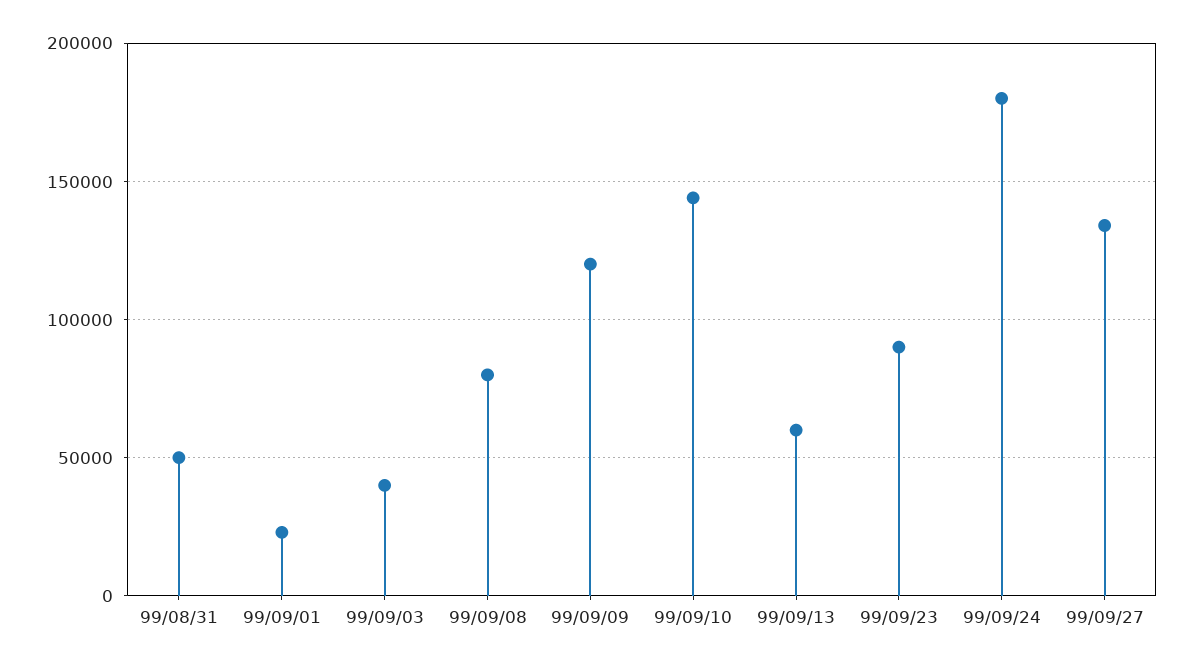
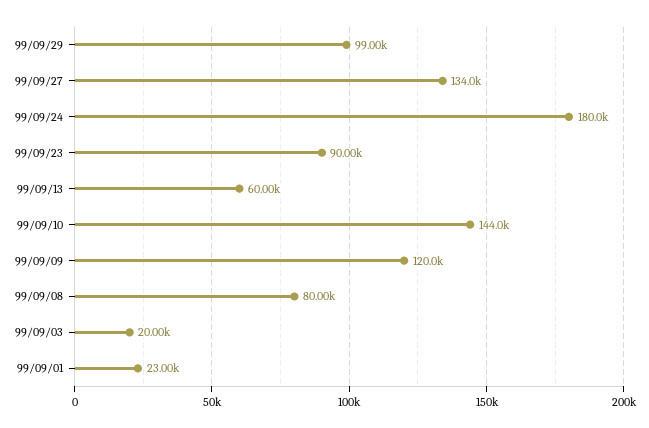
99/08/31: 50000 -> none
99/09/03: 40000 -> 20000
99/09/29: none -> 99000

